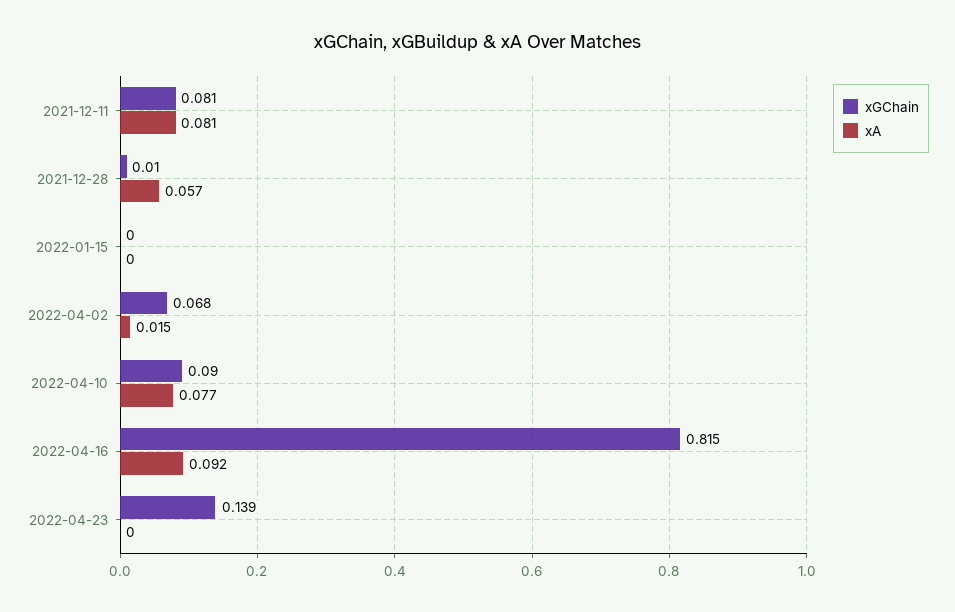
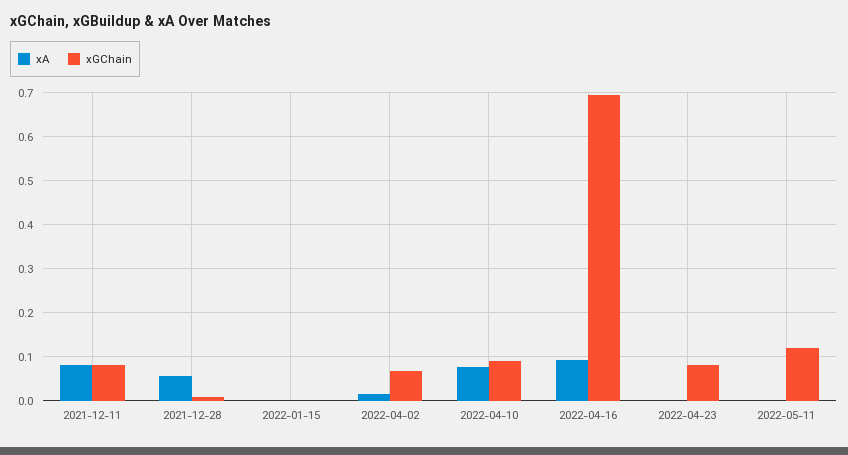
xGChain, 2022-04-16: 0.815 -> 0.7
xGChain, 2022-04-23: 0.139 -> 0.08
xA, 2022-05-11: none -> 0
xGChain, 2022-05-11: none -> 0.12

